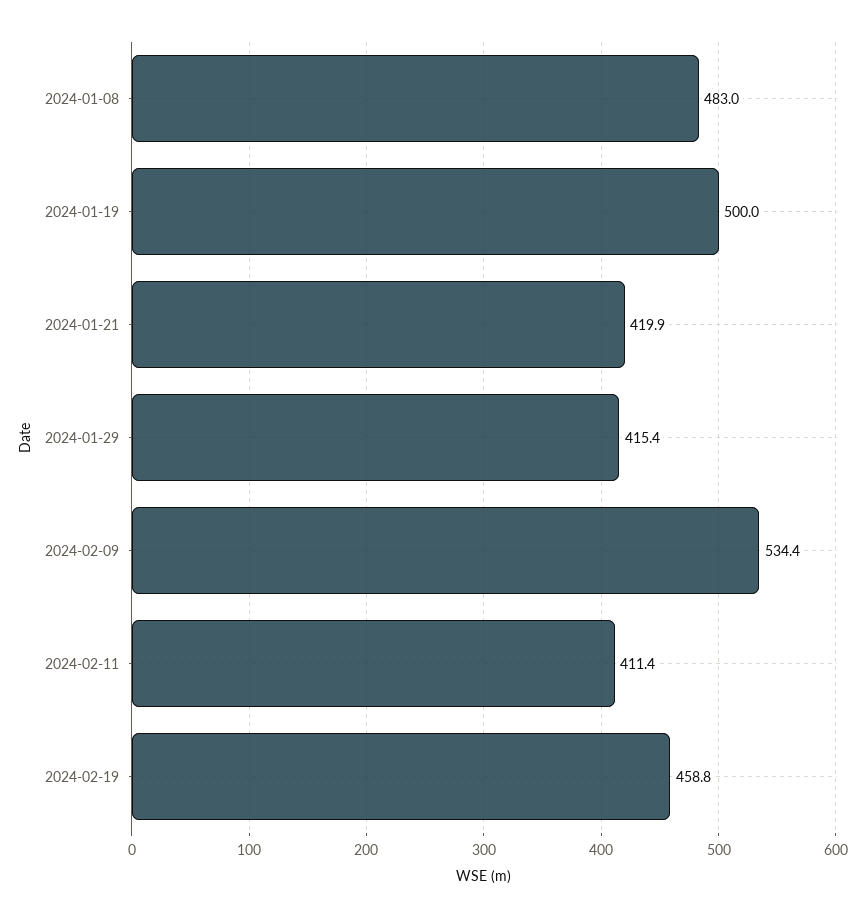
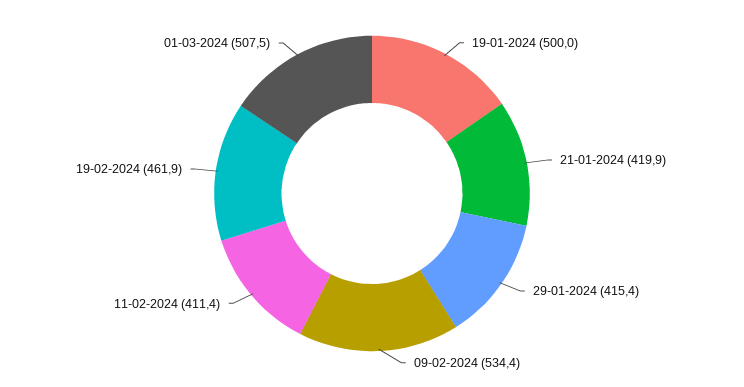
2024-01-08: 483 -> none
2024-02-19: 458.8 -> 461.9
01-03-2024: none -> 507.5

